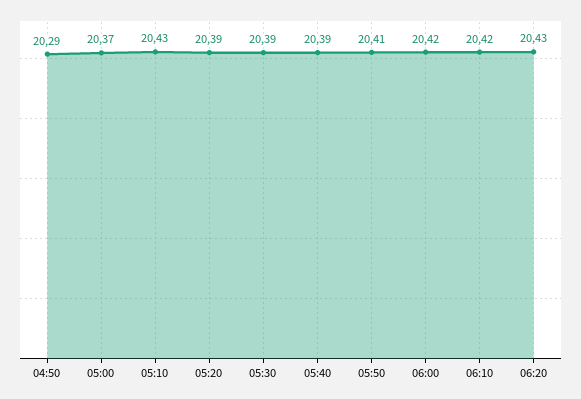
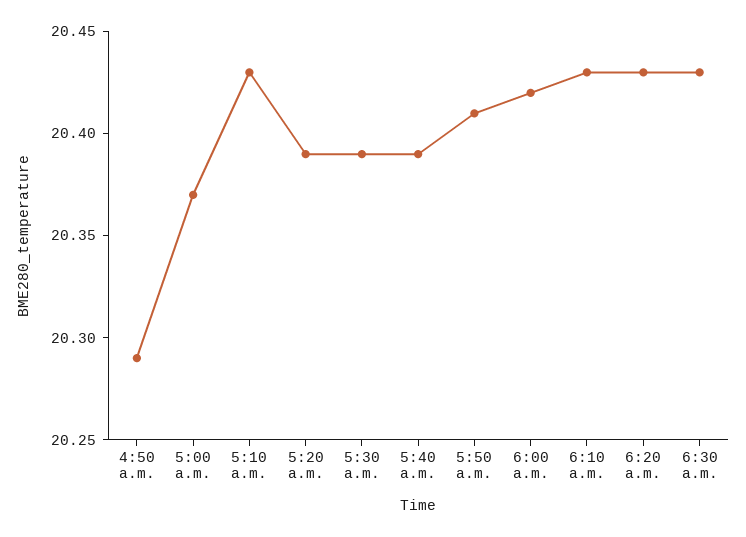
06:10: 20.42 -> 20.43
6:30 a.m.: none -> 20.43

